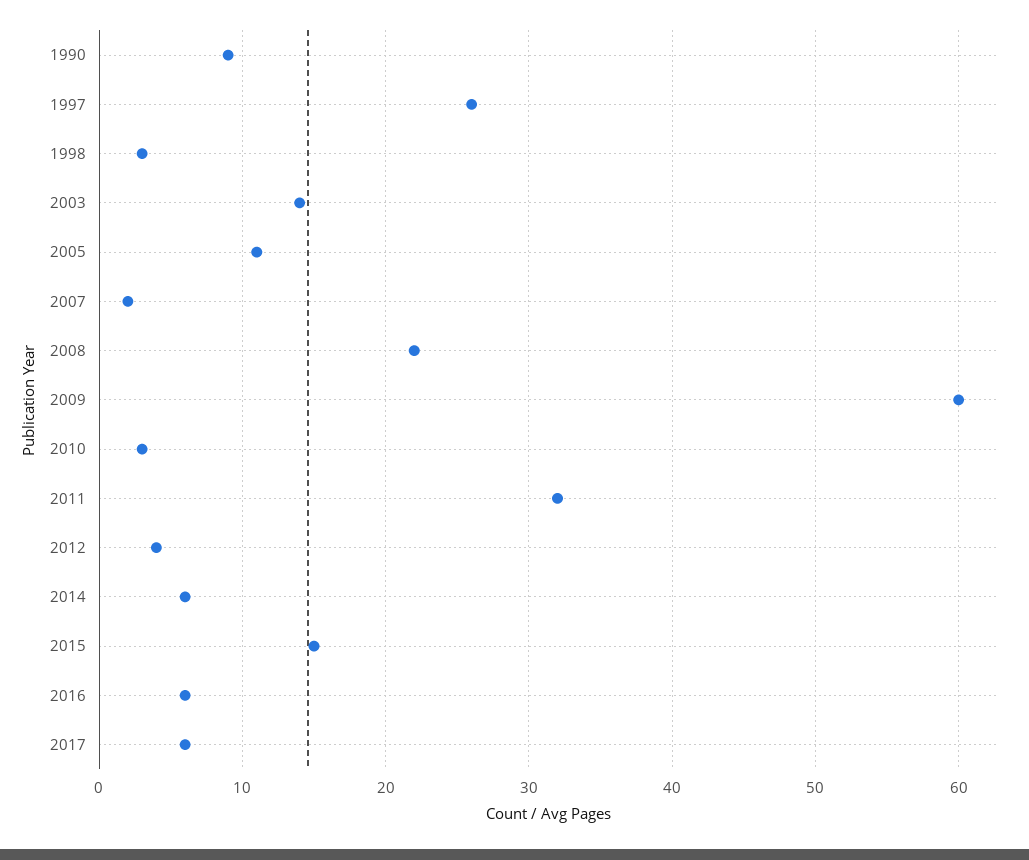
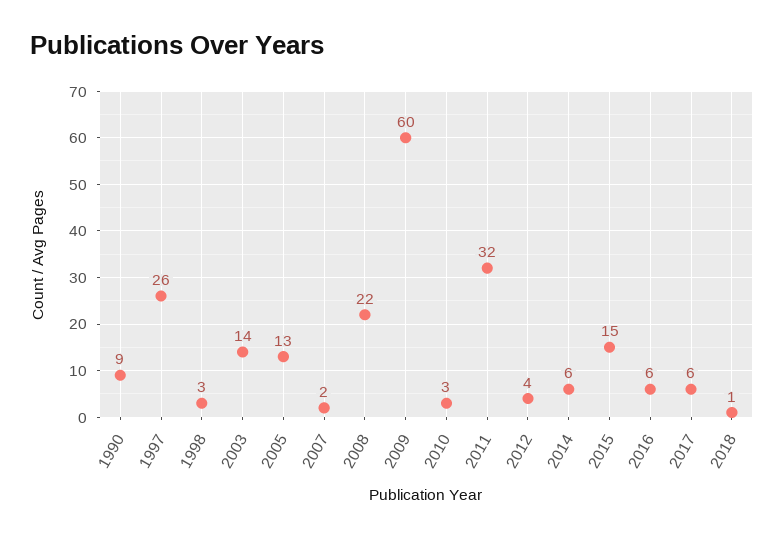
2005: 11 -> 13
2018: none -> 1

